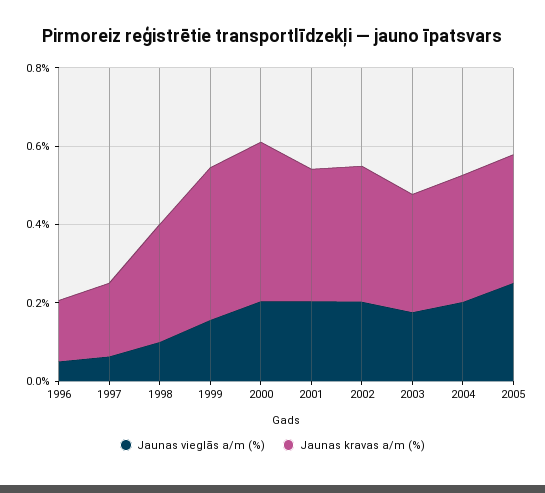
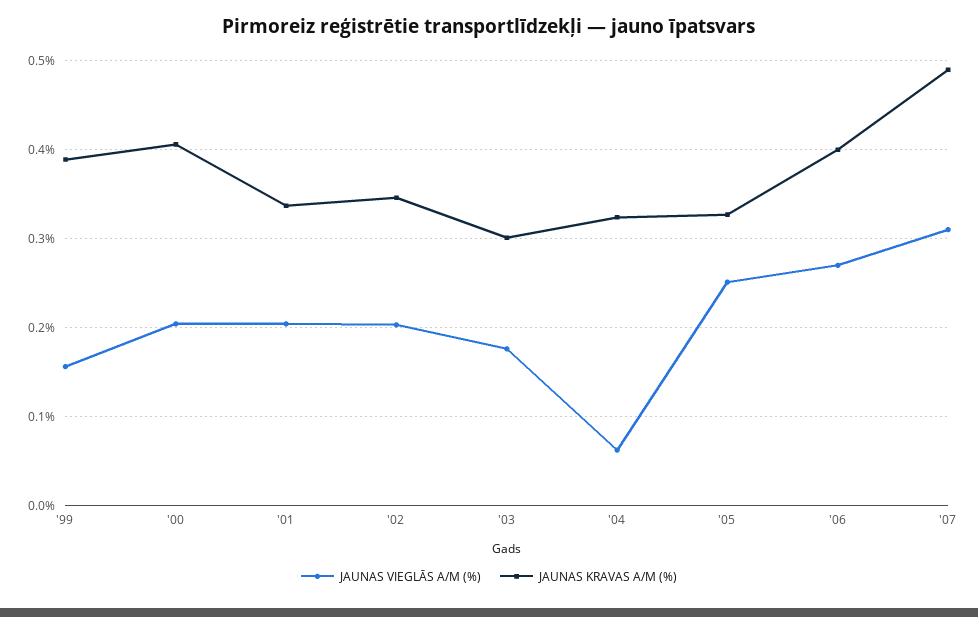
Jaunas vieglās a/m (%), 1996: 0.05 -> none
Jaunas kravas a/m (%), 1996: 0.15 -> none
Jaunas vieglās a/m (%), 1997: 0.05 -> none
Jaunas kravas a/m (%), 1997: 0.2 -> none
Jaunas vieglās a/m (%), 1998: 0.1 -> none
Jaunas kravas a/m (%), 1998: 0.3 -> none
Jaunas vieglās a/m (%), 2004: 0.2 -> 0.06
Jaunas vieglās a/m (%), '06: none -> 0.27
Jaunas kravas a/m (%), '06: none -> 0.4
Jaunas vieglās a/m (%), '07: none -> 0.31
Jaunas kravas a/m (%), '07: none -> 0.49

